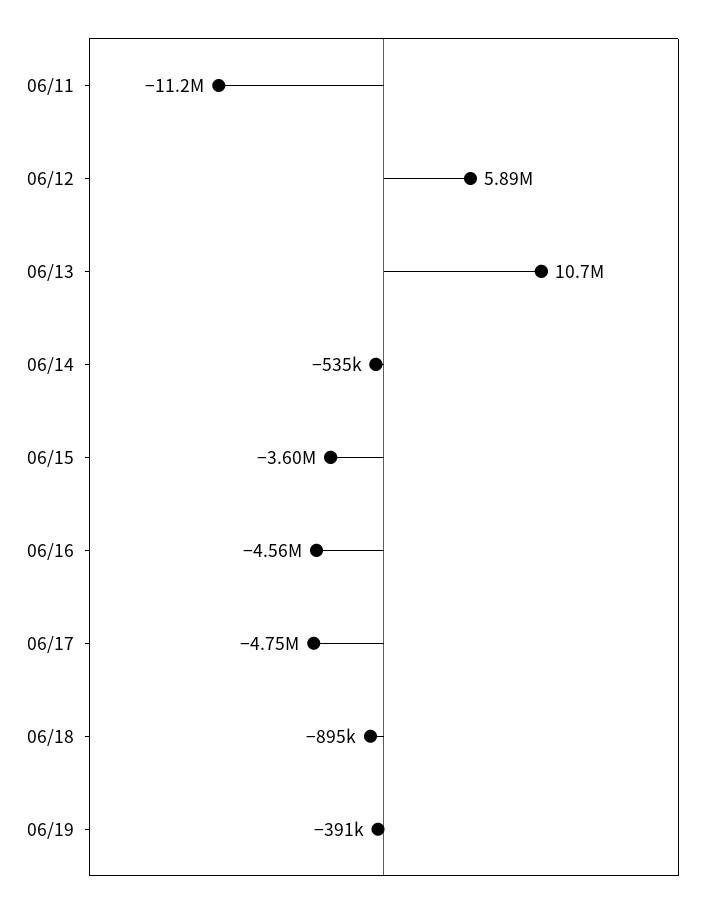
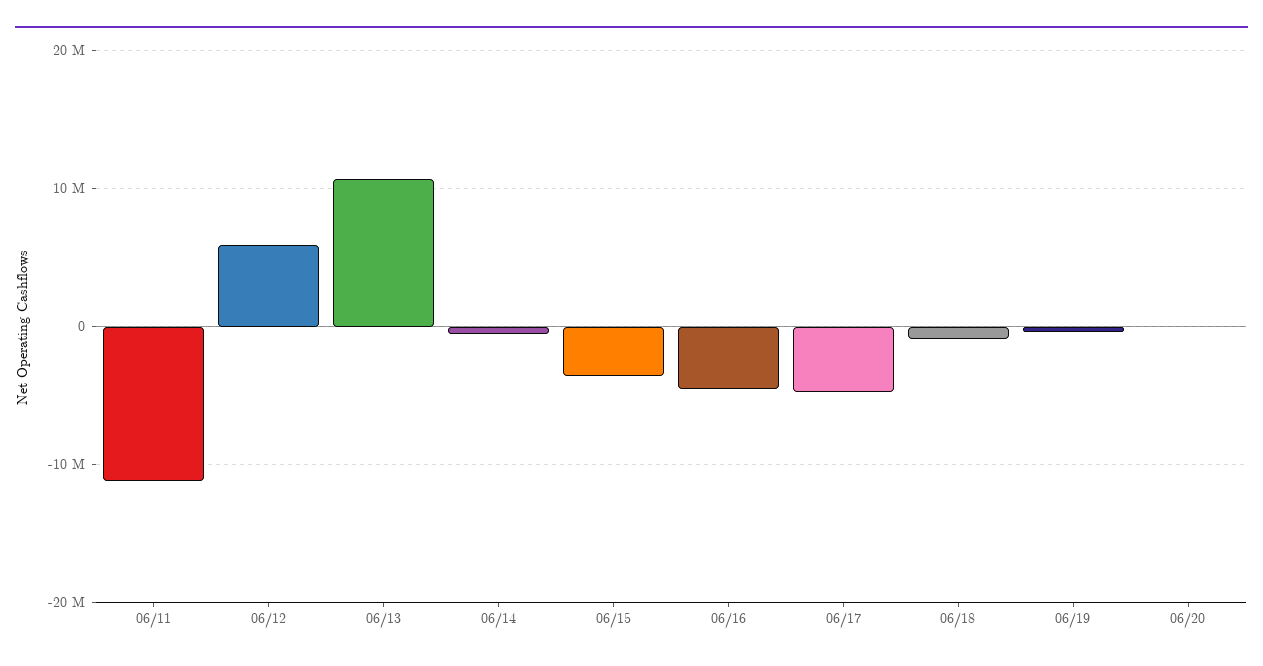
06/20: none -> 0

